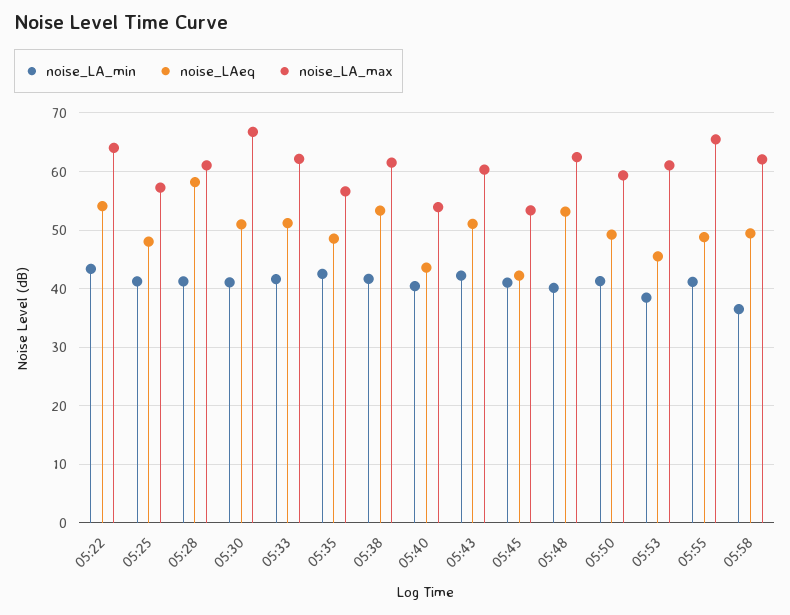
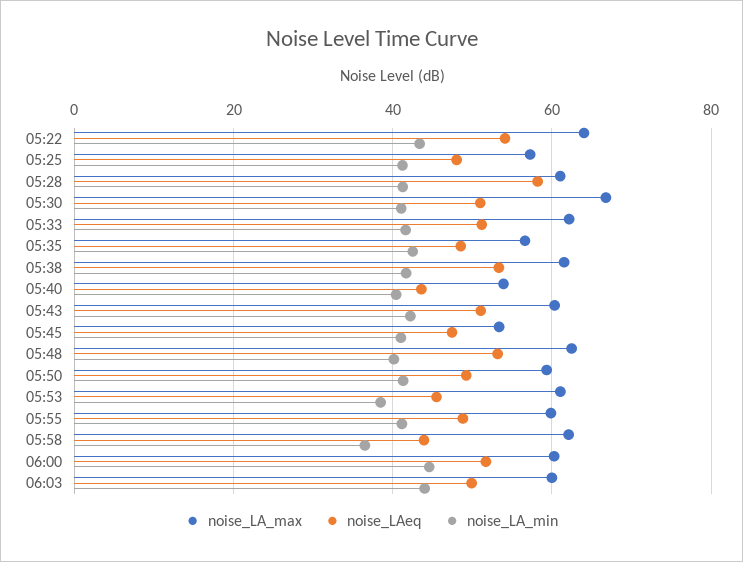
noise_LAeq, 05:45: 42 -> 48
noise_LA_max, 05:55: 66 -> 60
noise_LAeq, 05:58: 50 -> 44
noise_LA_max, 06:00: none -> 60
noise_LAeq, 06:00: none -> 52
noise_LA_min, 06:00: none -> 44
noise_LA_max, 06:03: none -> 60
noise_LAeq, 06:03: none -> 50
noise_LA_min, 06:03: none -> 44

